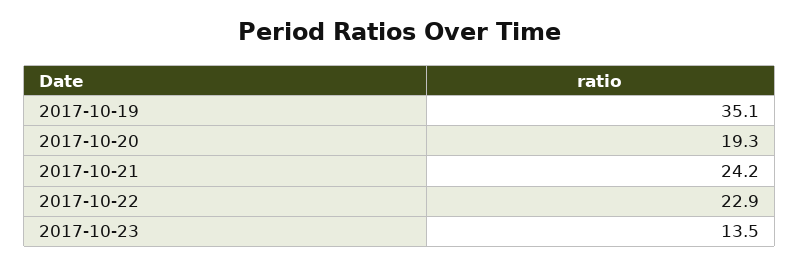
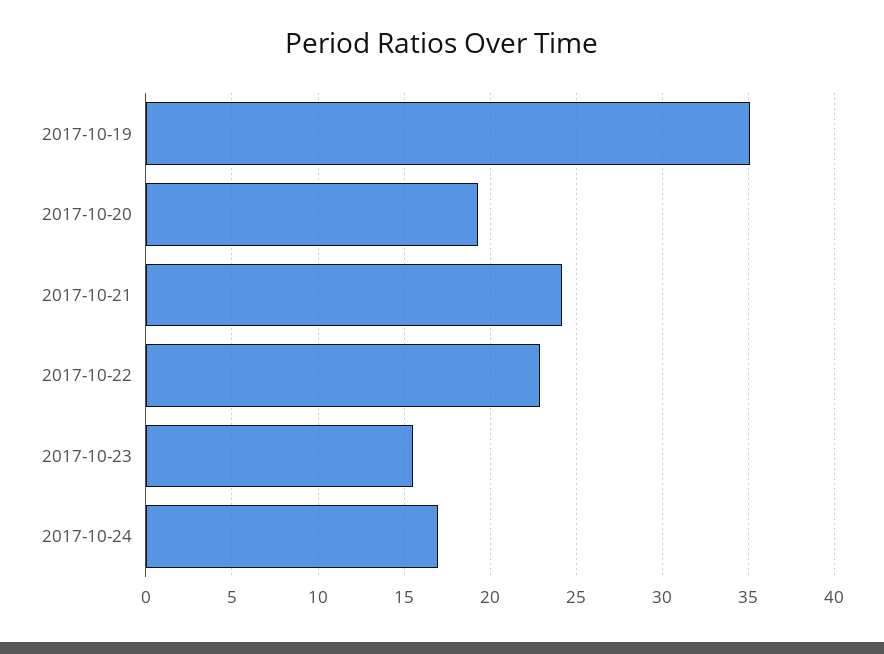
2017-10-23: 13.5 -> 15.5
2017-10-24: none -> 17

